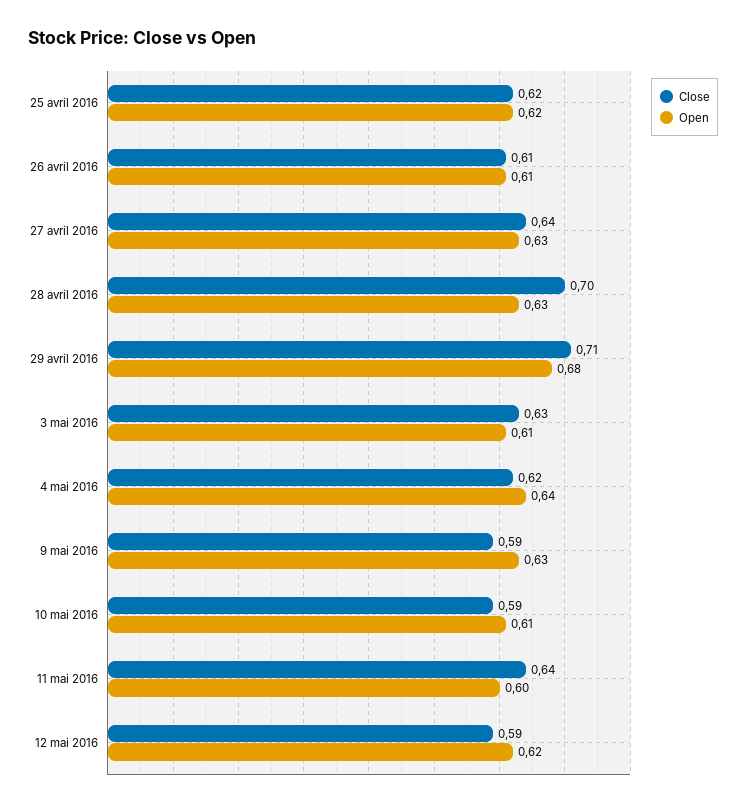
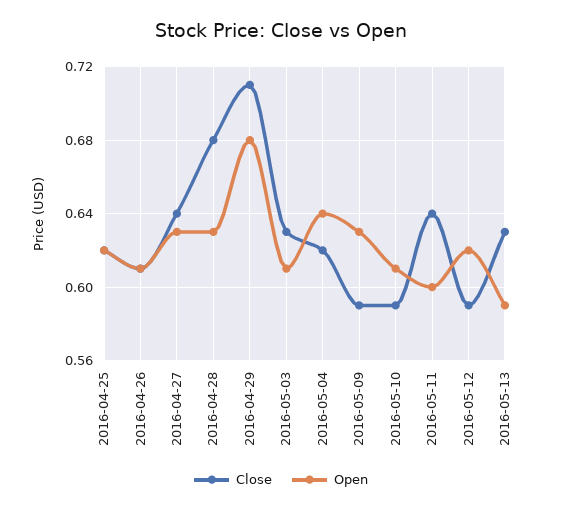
Close, 28 avril 2016: 0.7 -> 0.68
Close, 2016-05-13: none -> 0.63
Open, 2016-05-13: none -> 0.59

